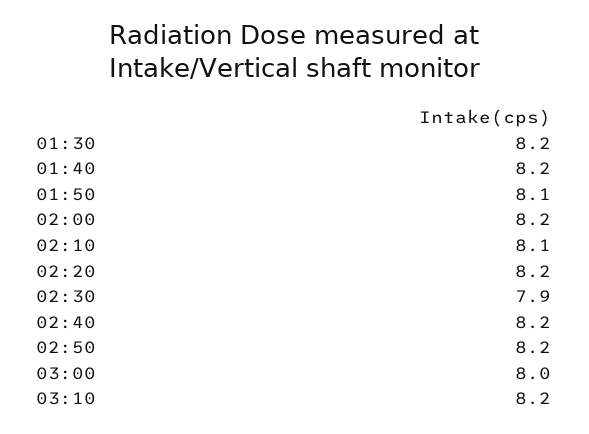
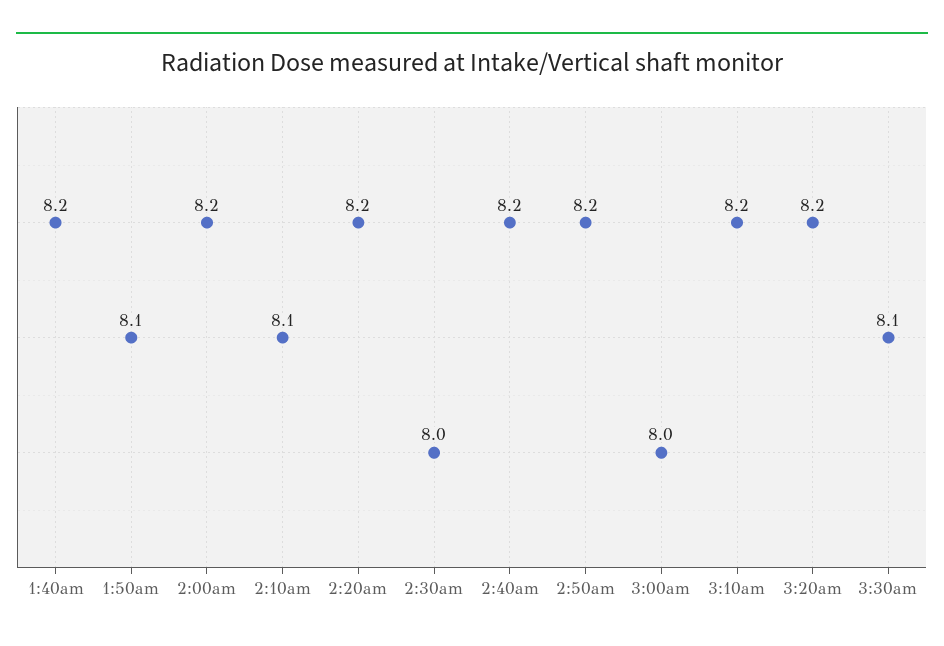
01:30: 8.2 -> none
02:30: 7.9 -> 8
3:20am: none -> 8.2
3:30am: none -> 8.1

